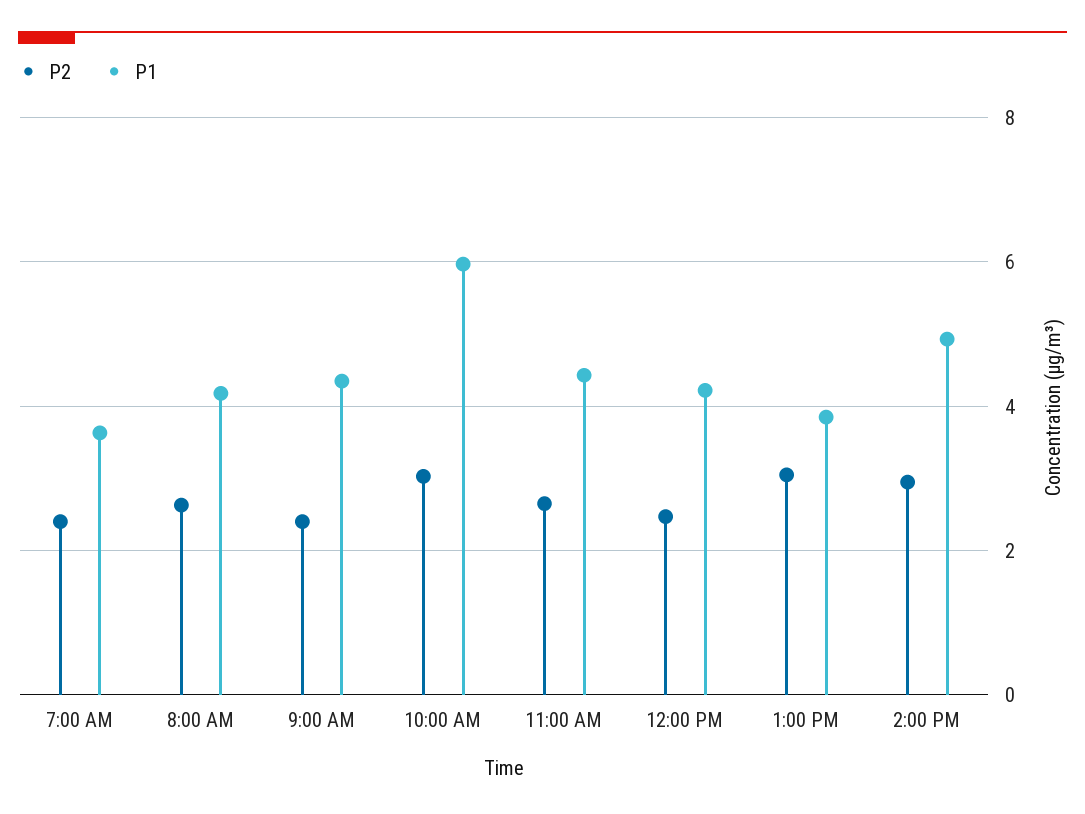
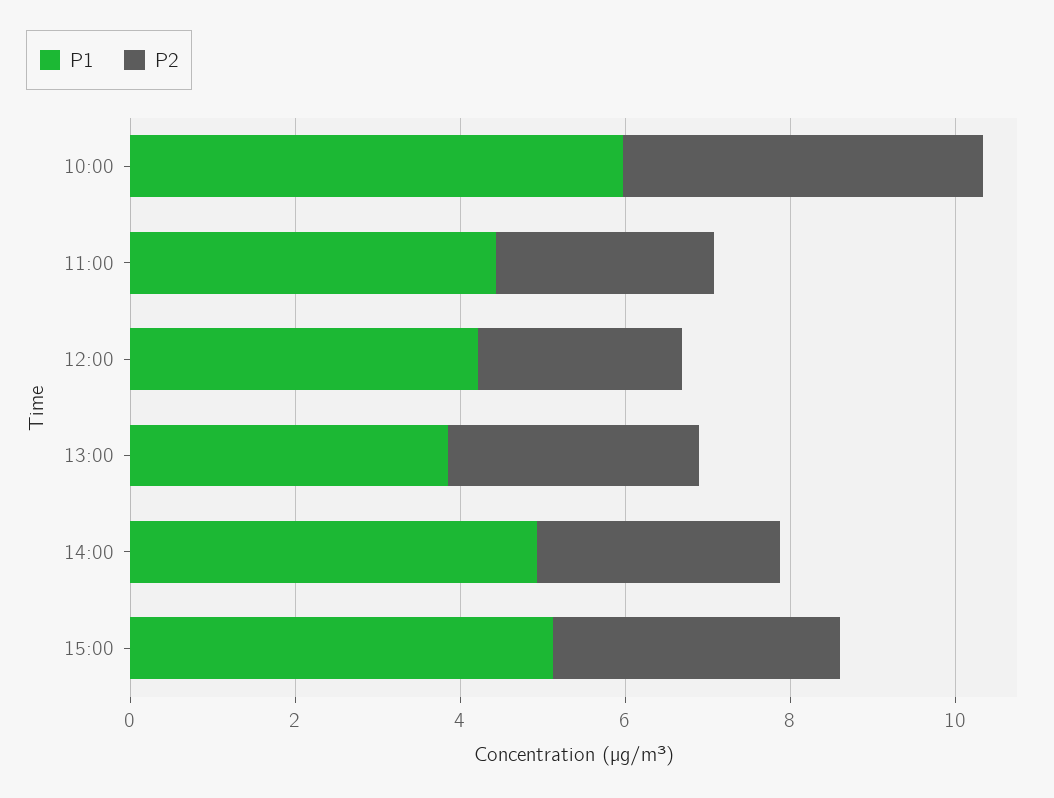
P2, 7:00 AM: 2.4 -> none
P1, 7:00 AM: 3.6 -> none
P2, 8:00 AM: 2.6 -> none
P1, 8:00 AM: 4.2 -> none
P2, 9:00 AM: 2.4 -> none
P1, 9:00 AM: 4.4 -> none
P2, 10:00 AM: 3 -> 4.5
P1, 15:00: none -> 5
P2, 15:00: none -> 3.5

